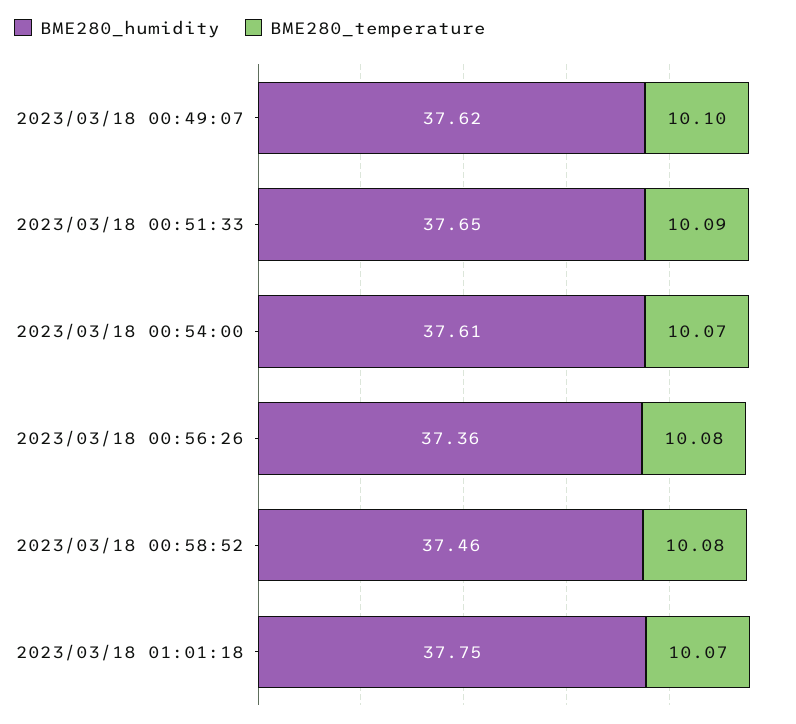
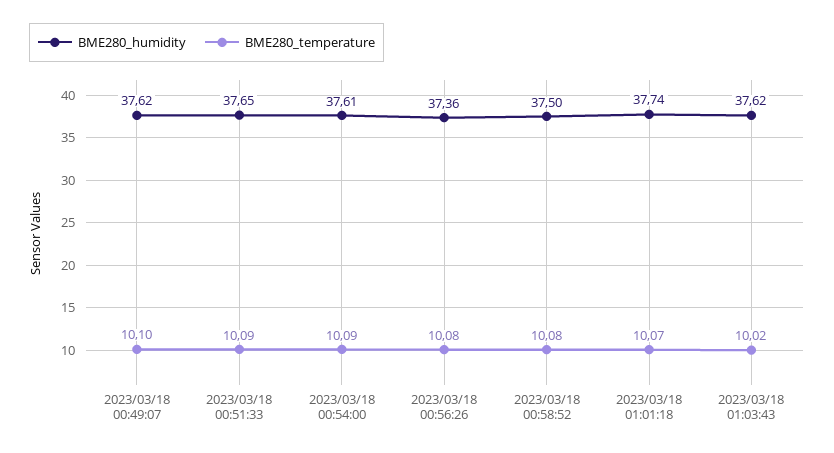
BME280_temperature, 2023/03/18 00:54:00: 10.07 -> 10.09
BME280_humidity, 2023/03/18 00:58:52: 37.46 -> 37.5
BME280_humidity, 2023/03/18 01:01:18: 37.75 -> 37.74
BME280_humidity, 2023/03/18 01:03:43: none -> 37.62
BME280_temperature, 2023/03/18 01:03:43: none -> 10.02

